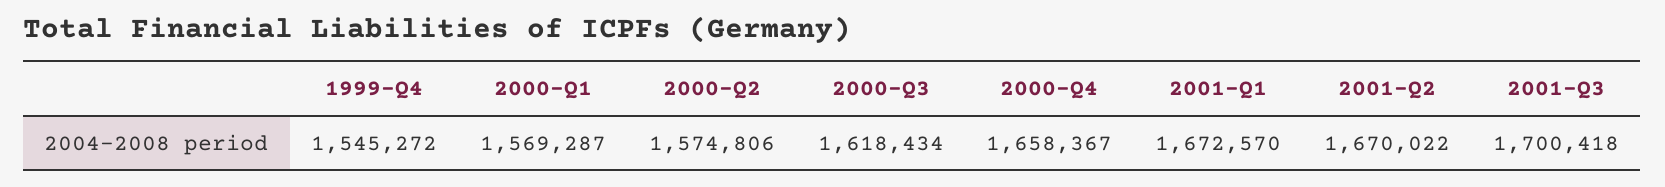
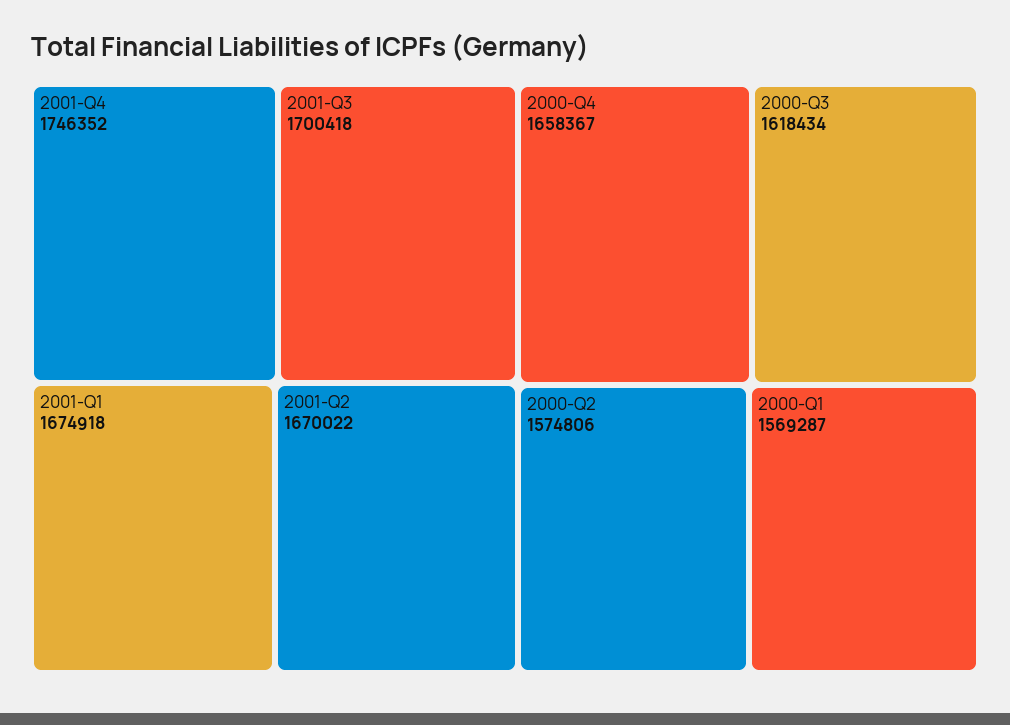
1999-Q4: 1545272 -> none
2001-Q1: 1672570 -> 1674918
2001-Q4: none -> 1746352

